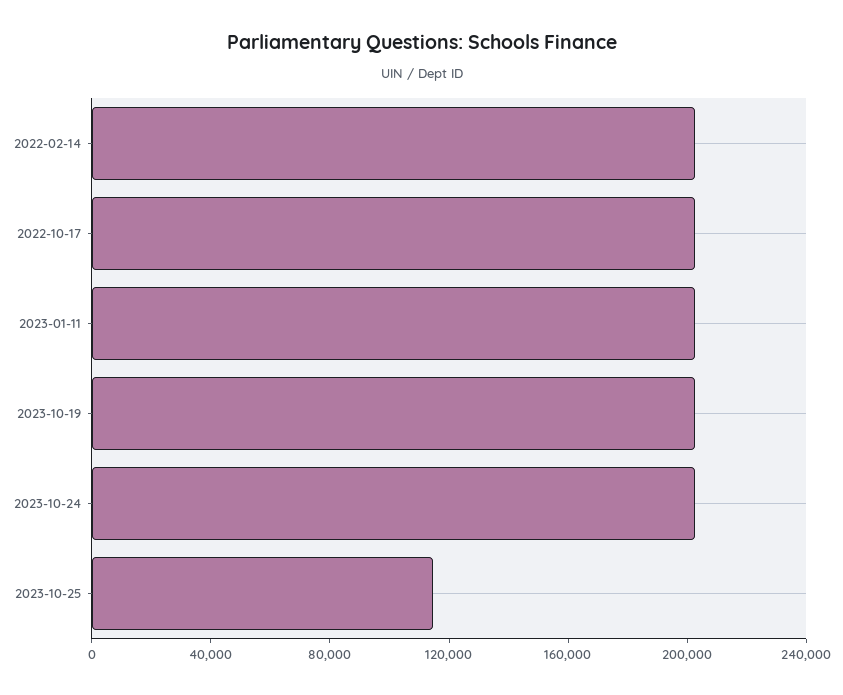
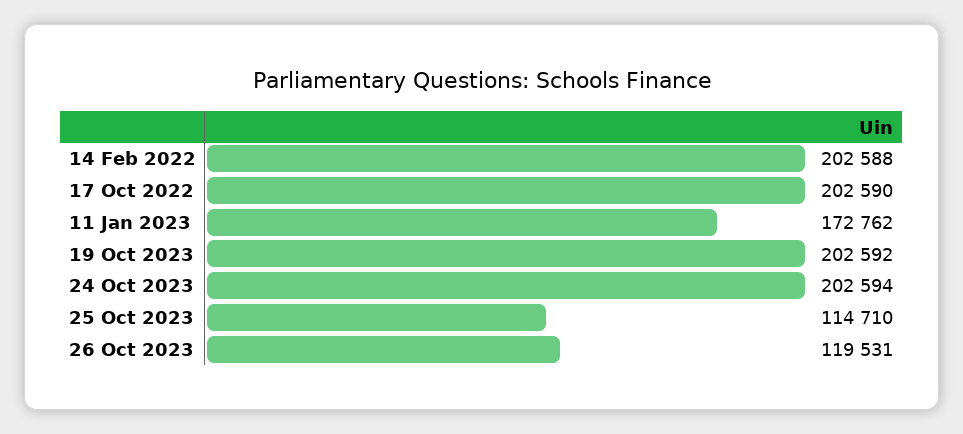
2023-01-11: 200000 -> 172762
26 Oct 2023: none -> 119531

